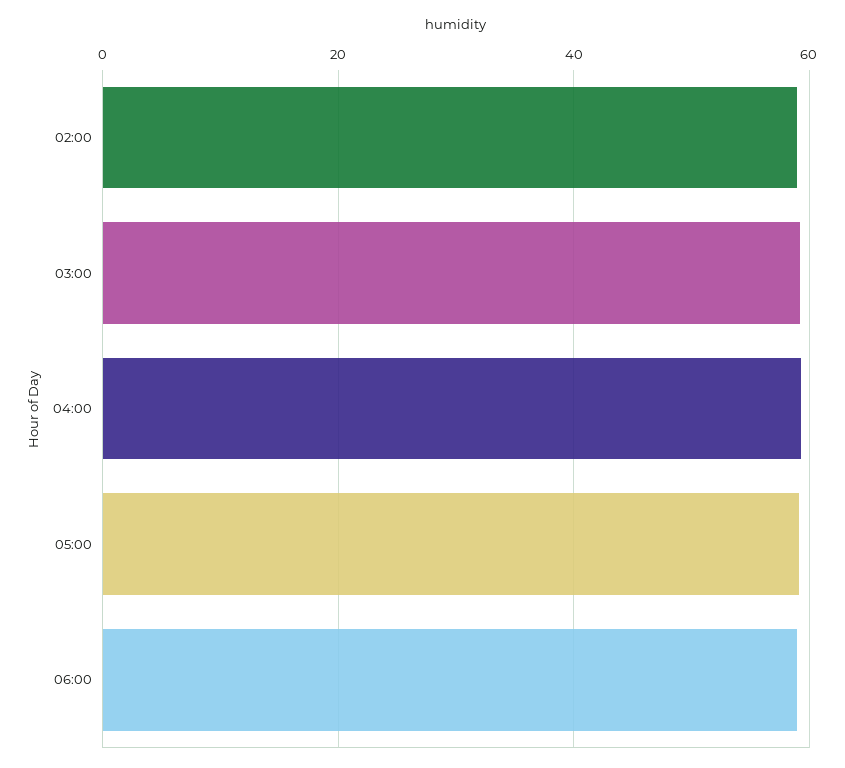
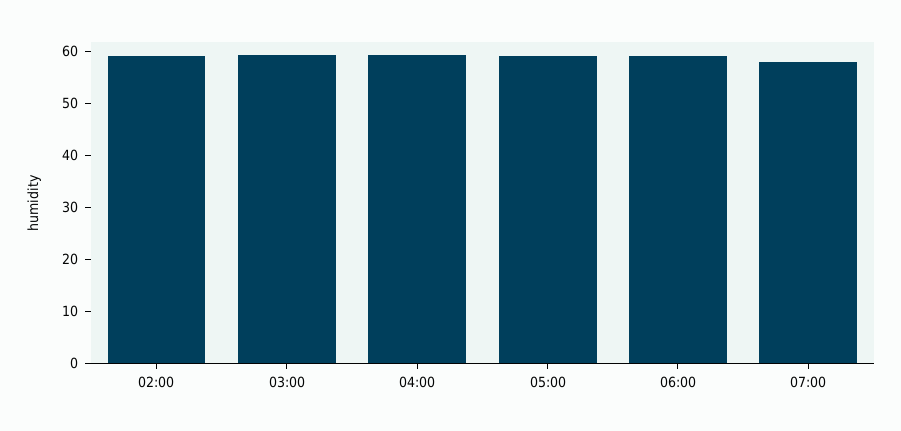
07:00: none -> 58

